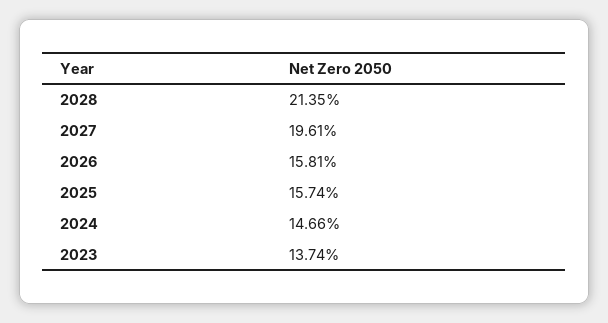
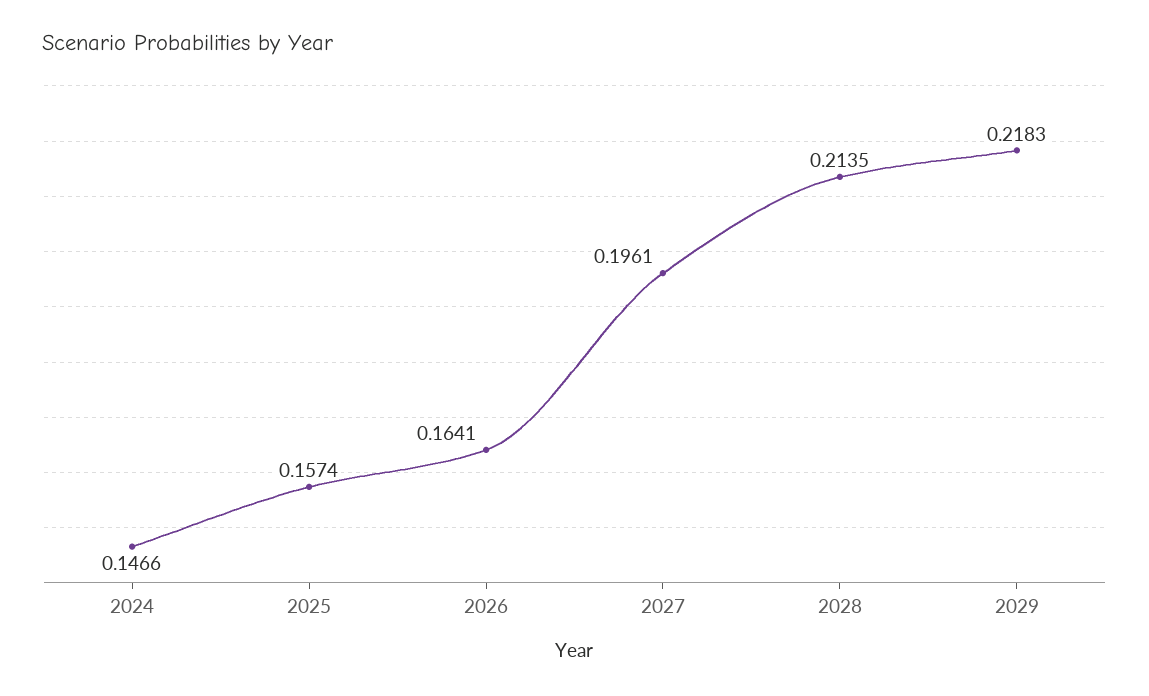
2026: 0.1581 -> 0.1641
2023: 0.1374 -> none
2029: none -> 0.2183

